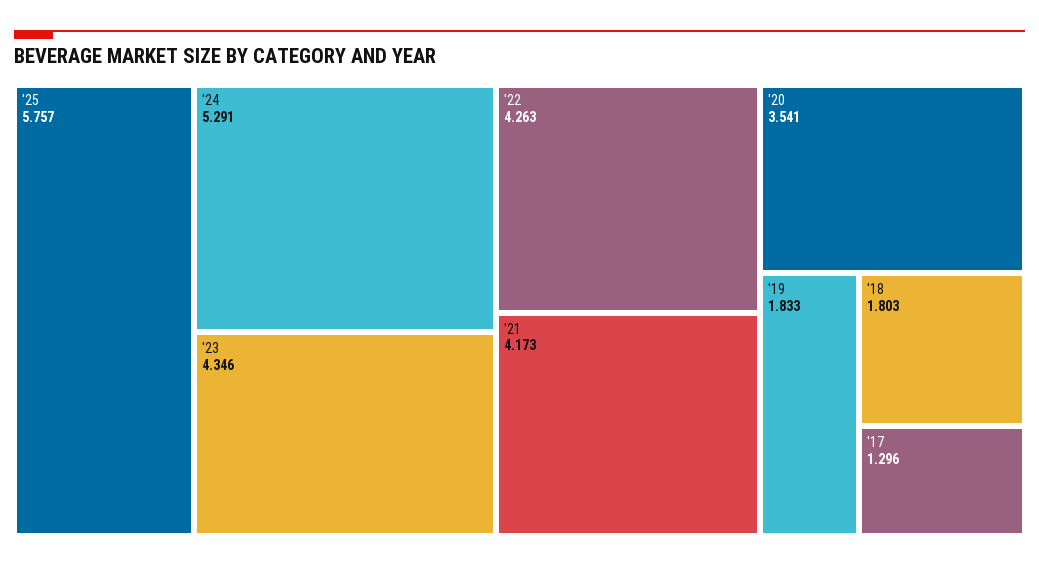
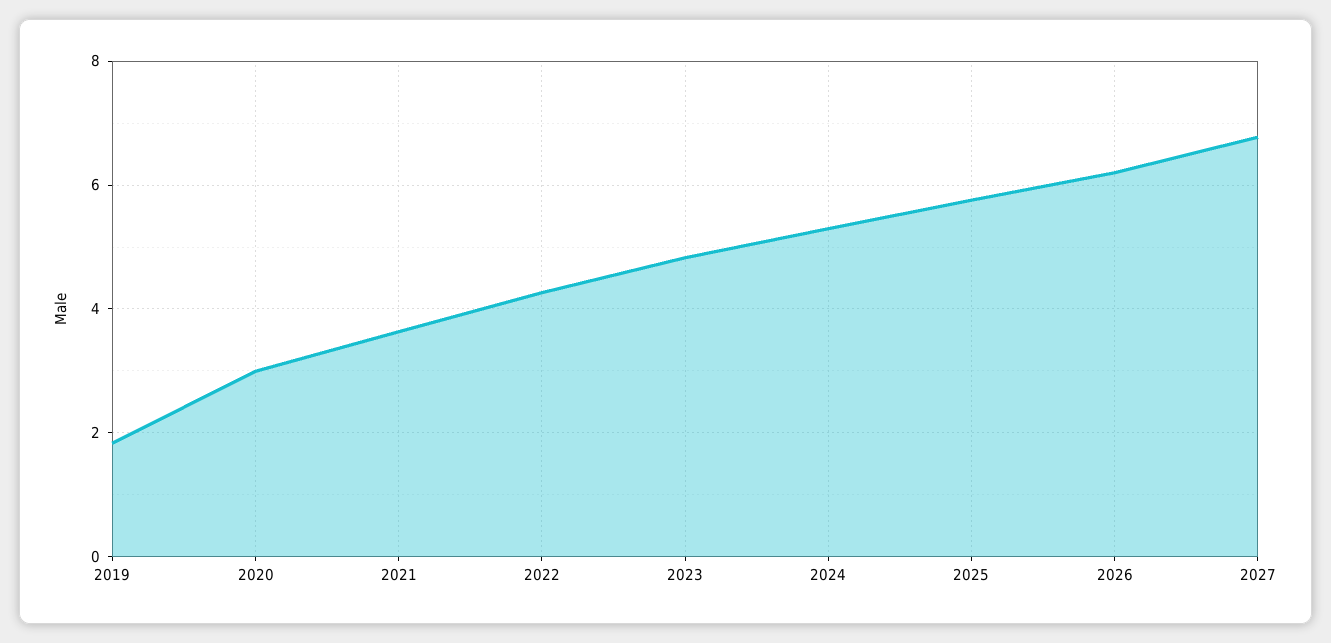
'23: 4.346 -> 4.8
'21: 4.173 -> 3.6
'20: 3.541 -> 3
'18: 1.803 -> none
'17: 1.296 -> none
2026: none -> 6.2
2027: none -> 6.8

